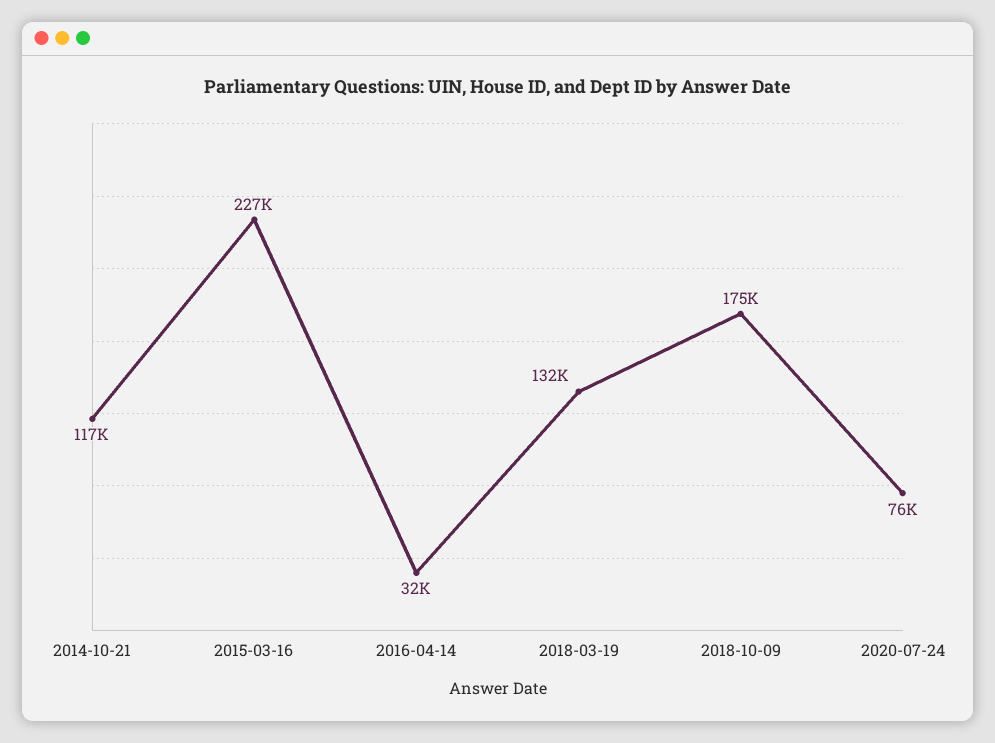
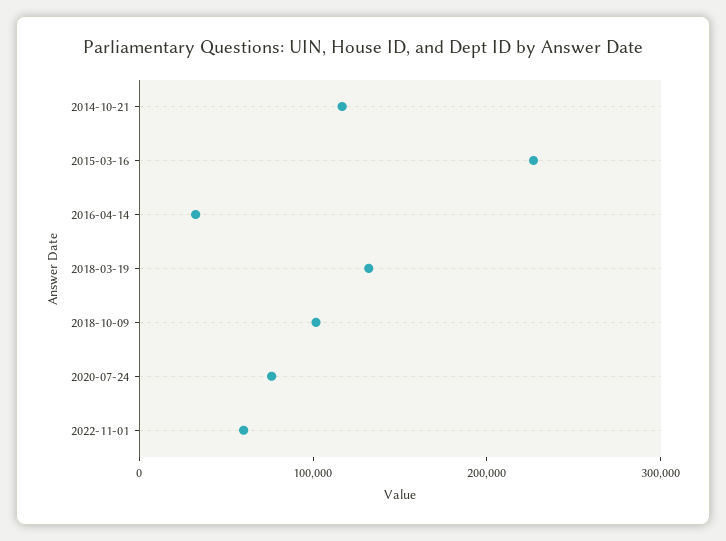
2018-10-09: 175000 -> 100000
2022-11-01: none -> 60000

